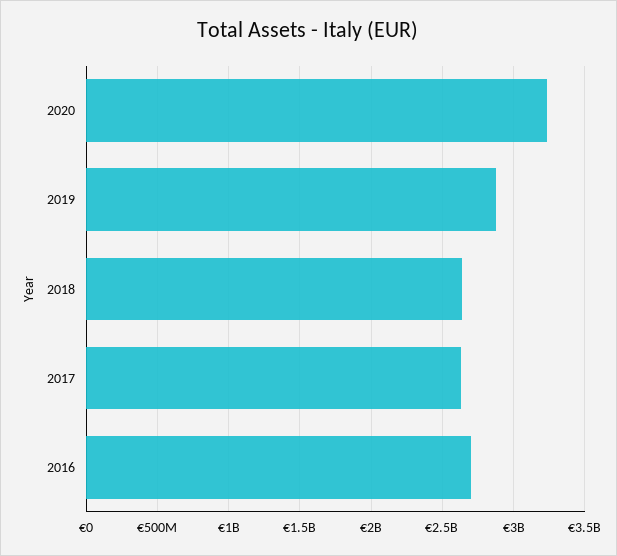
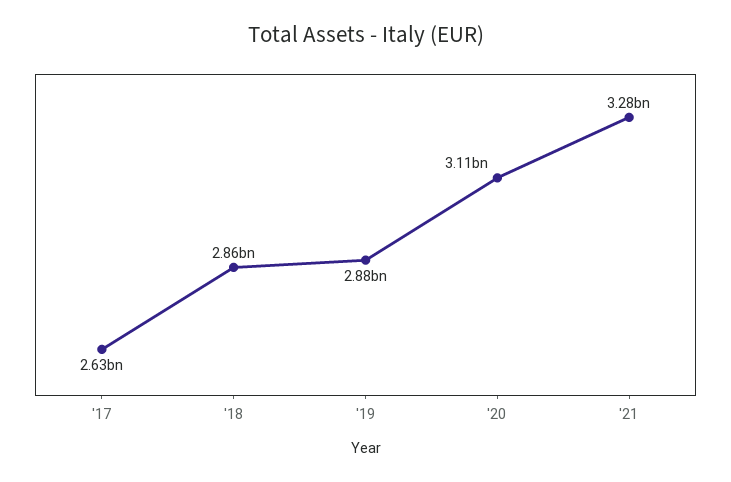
2020: 3250000000 -> 3110000000
2018: 2650000000 -> 2860000000
2016: 2700000000 -> none
'21: none -> 3280000000

